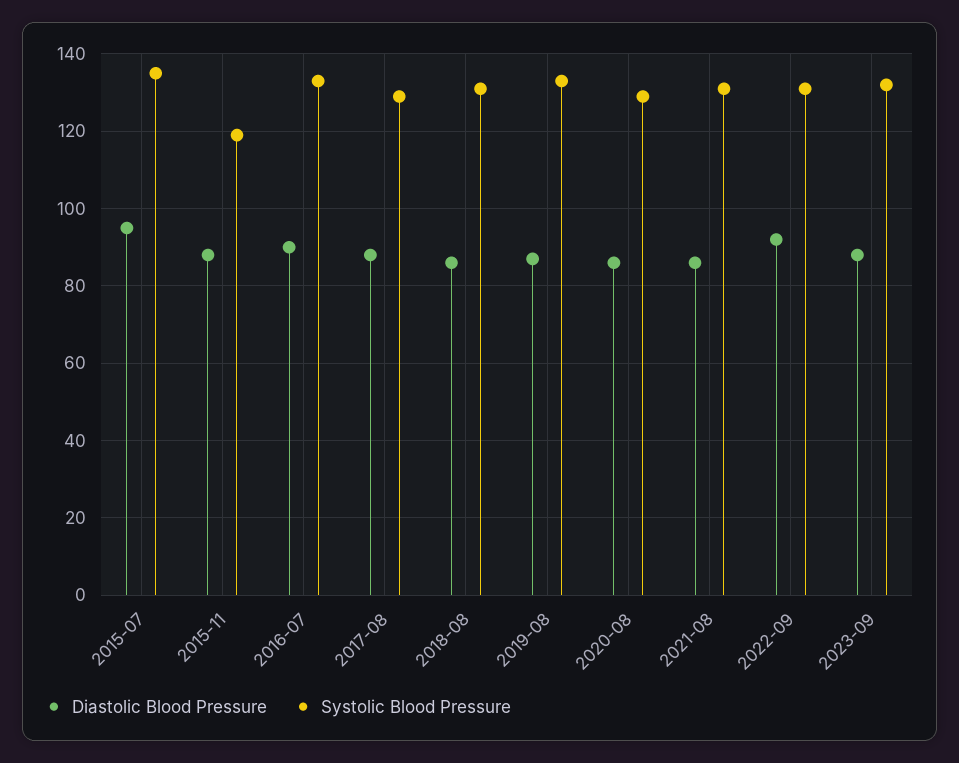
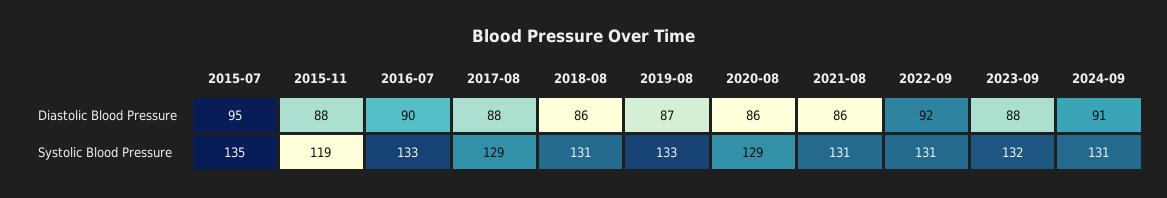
Diastolic Blood Pressure, 2024-09: none -> 91
Systolic Blood Pressure, 2024-09: none -> 131

